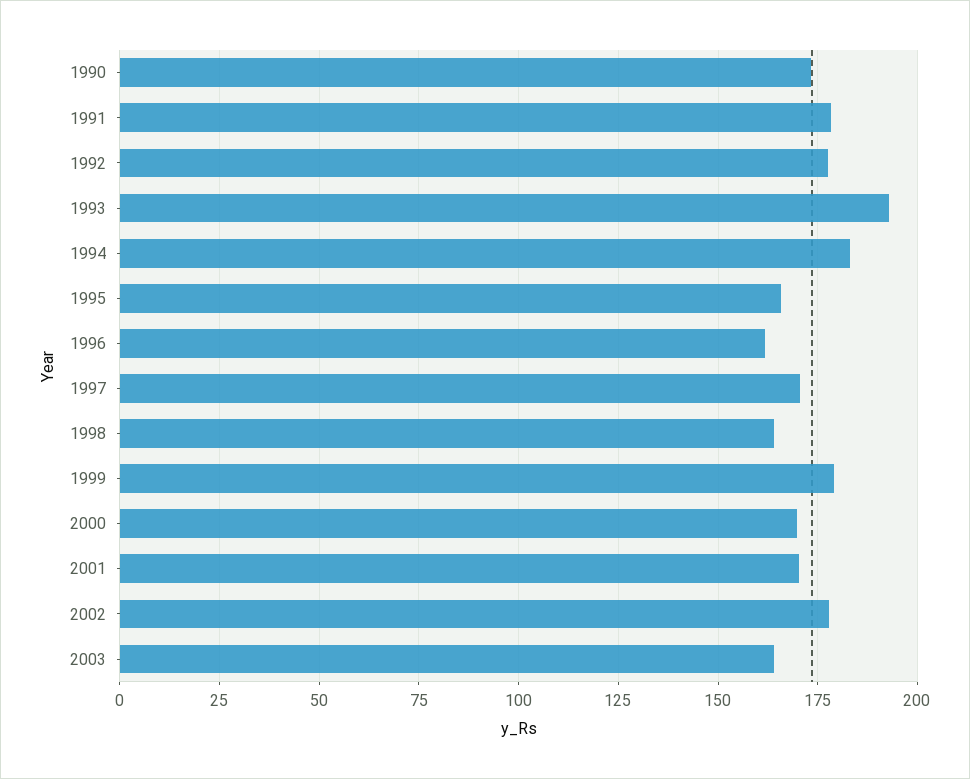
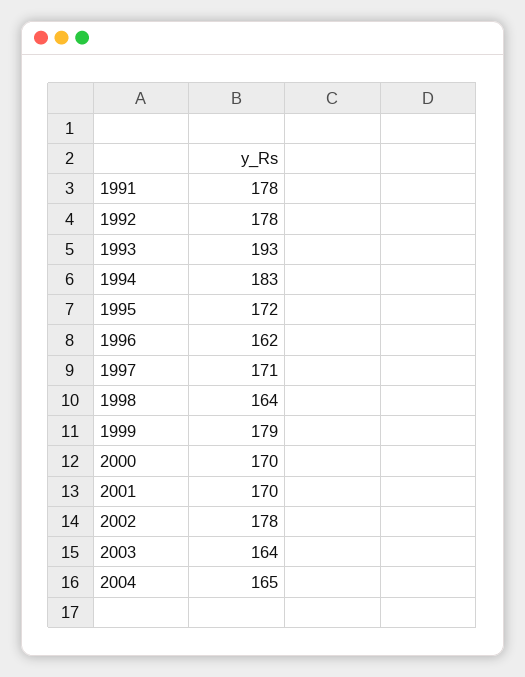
1990: 172.5 -> none
1995: 165 -> 172
2004: none -> 165

